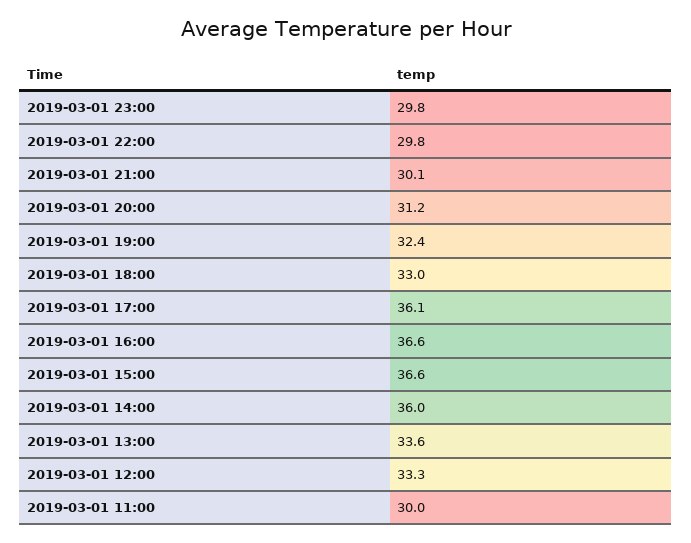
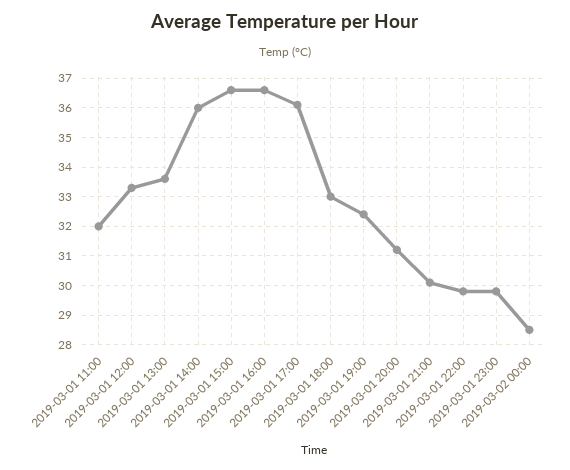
2019-03-01 11:00: 30 -> 32
2019-03-02 00:00: none -> 28.5

